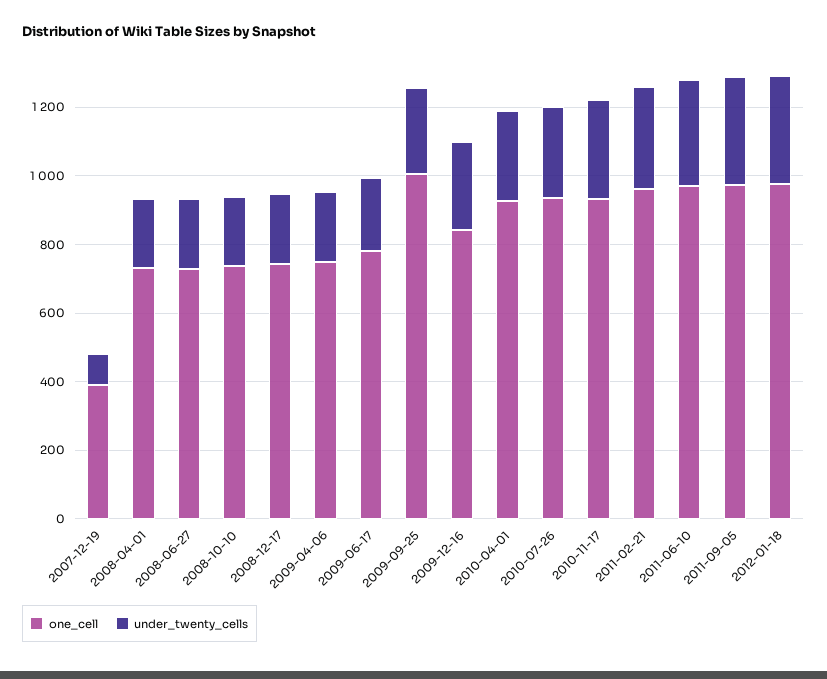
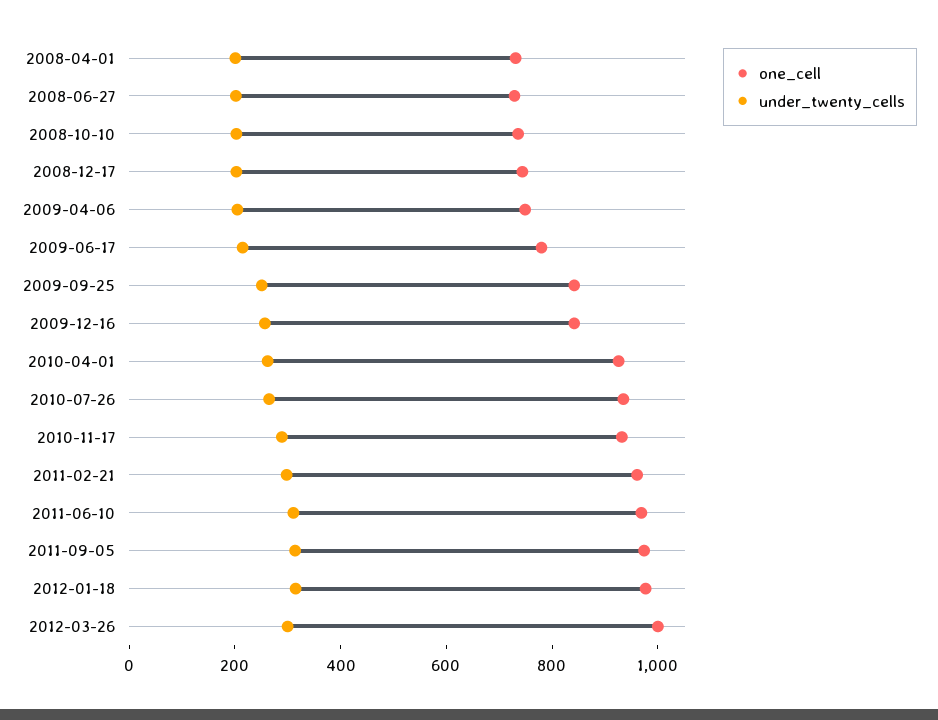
one_cell, 2007-12-19: 400 -> none
under_twenty_cells, 2007-12-19: 100 -> none
one_cell, 2009-09-25: 1000 -> 850
one_cell, 2012-03-26: none -> 1000
under_twenty_cells, 2012-03-26: none -> 300

